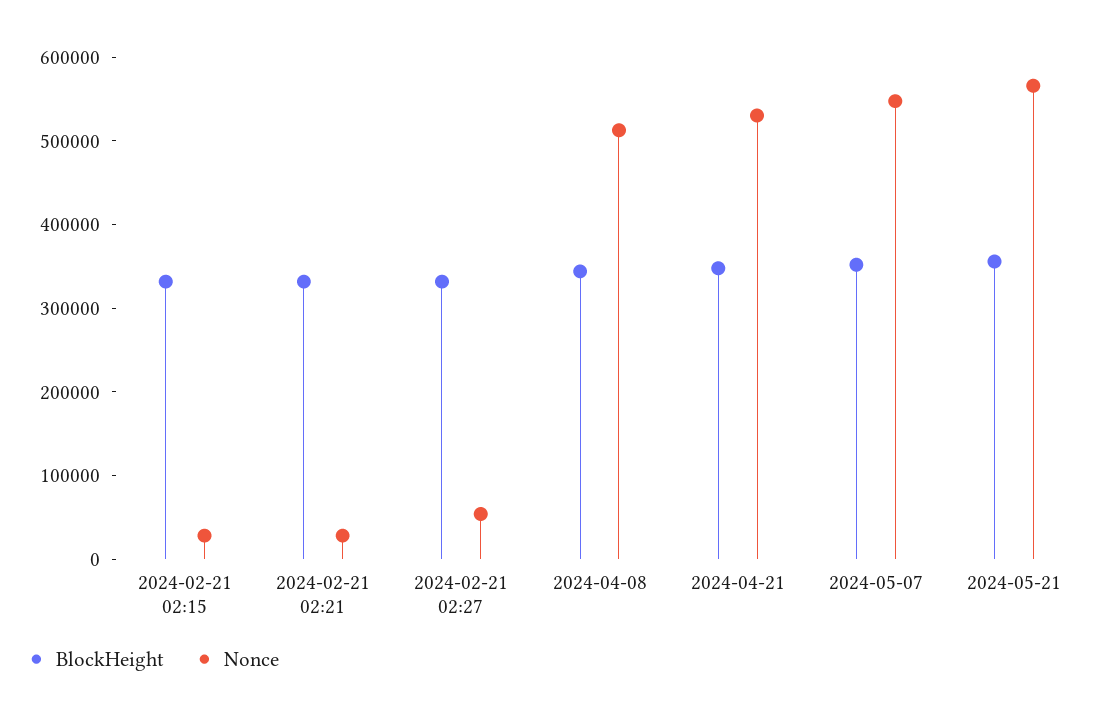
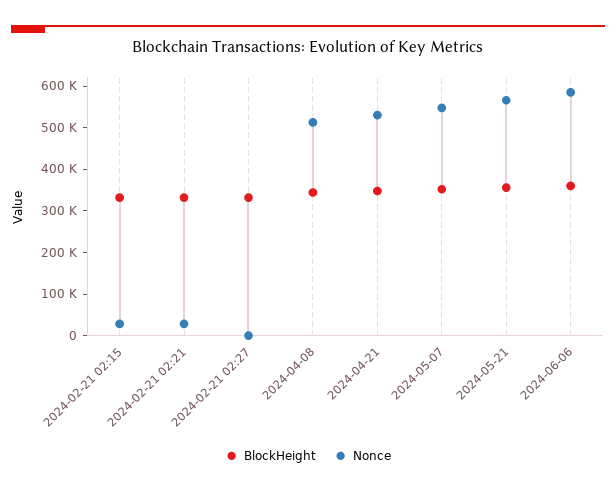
Nonce, 2024-02-21 02:27: 60000 -> 0
BlockHeight, 2024-06-06: none -> 360000
Nonce, 2024-06-06: none -> 580000

